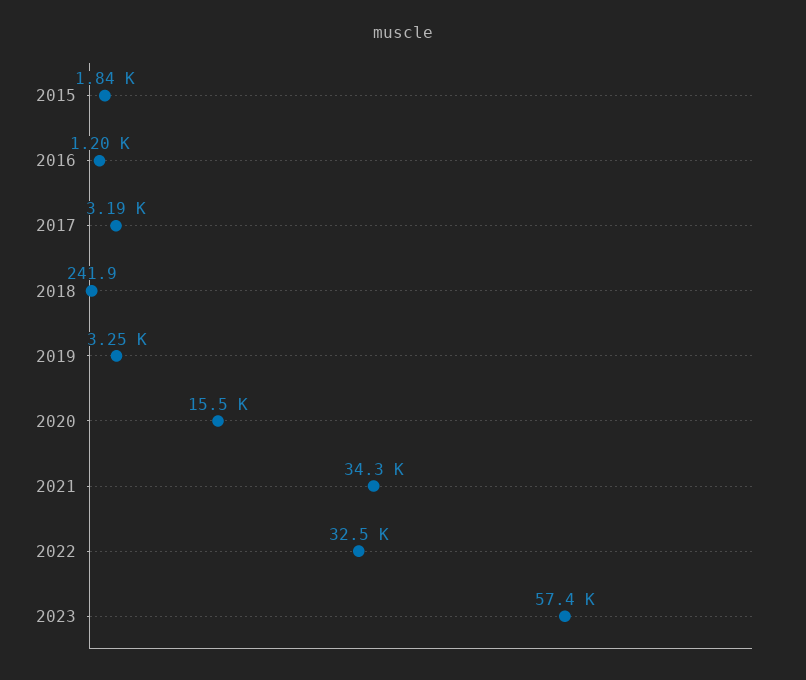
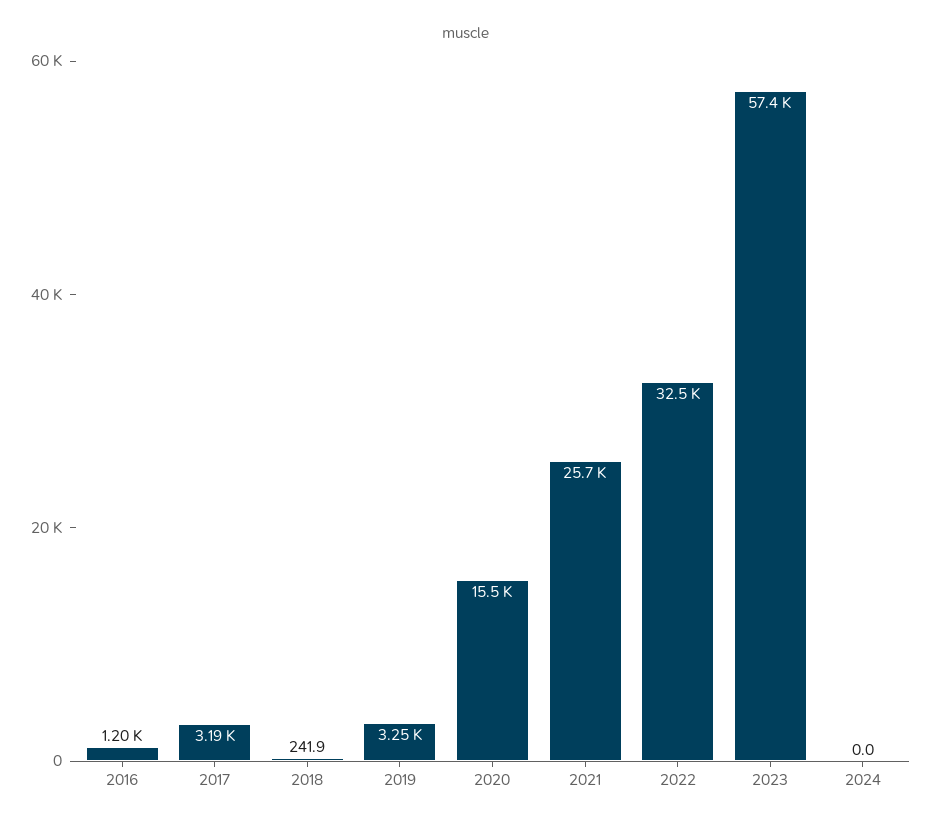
2015: 1840 -> none
2021: 34300 -> 25700
2024: none -> 0

